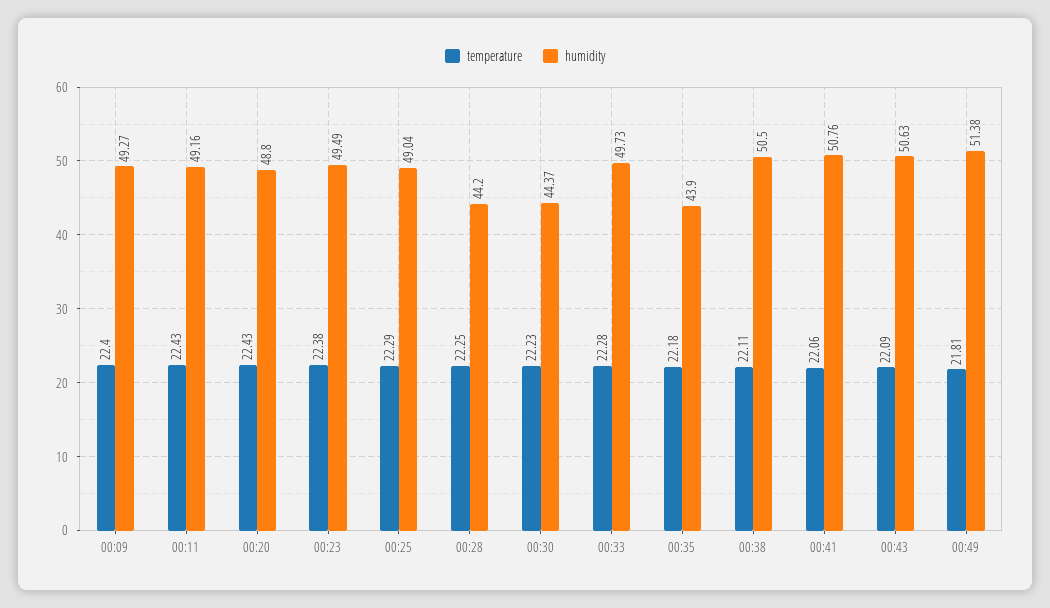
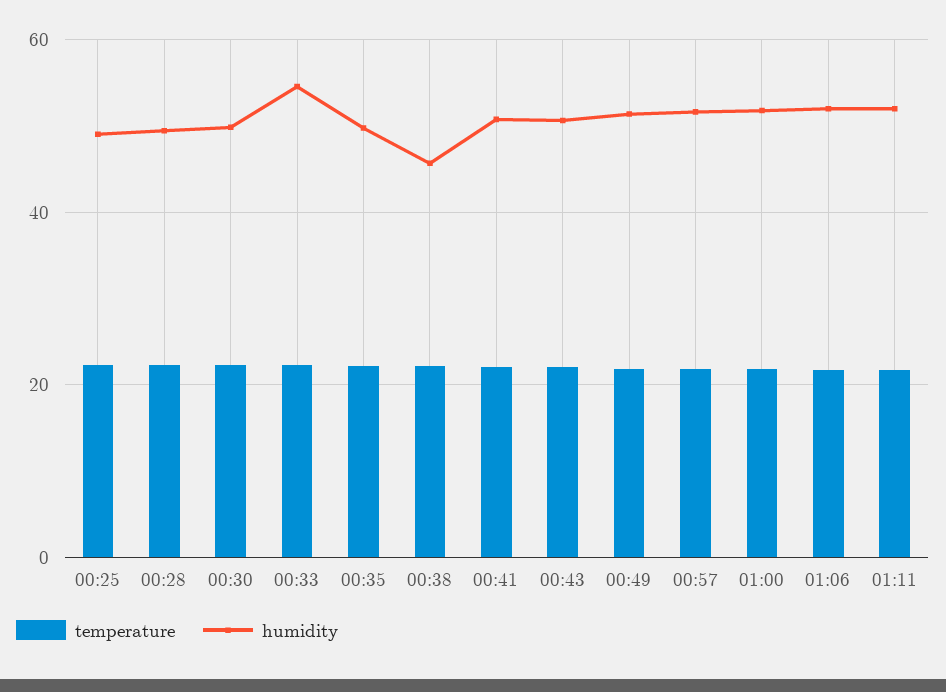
temperature, 00:09: 22.4 -> none
humidity, 00:09: 49.27 -> none
temperature, 00:11: 22.43 -> none
humidity, 00:11: 49.16 -> none
temperature, 00:20: 22.43 -> none
humidity, 00:20: 48.8 -> none
temperature, 00:23: 22.38 -> none
humidity, 00:23: 49.49 -> none
humidity, 00:28: 44.2 -> 50
humidity, 00:30: 44.37 -> 50
humidity, 00:33: 49.73 -> 54
humidity, 00:35: 43.9 -> 50
humidity, 00:38: 50.5 -> 46
temperature, 00:57: none -> 22
humidity, 00:57: none -> 52
temperature, 01:00: none -> 22
humidity, 01:00: none -> 52
temperature, 01:06: none -> 22
humidity, 01:06: none -> 52
temperature, 01:11: none -> 22
humidity, 01:11: none -> 52

